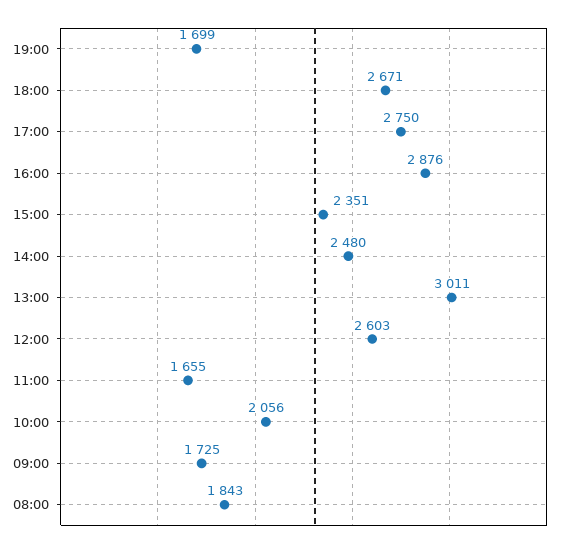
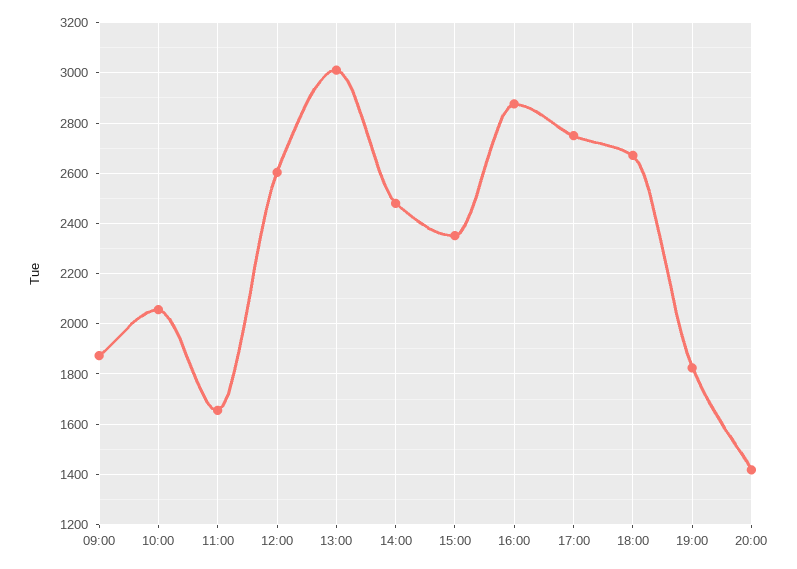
19:00: 1699 -> 1825
09:00: 1725 -> 1875
08:00: 1843 -> none
20:00: none -> 1425

